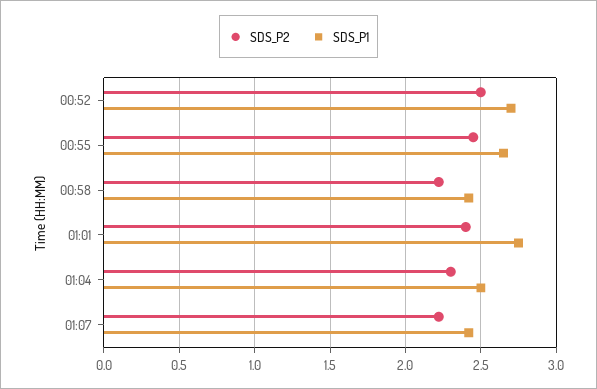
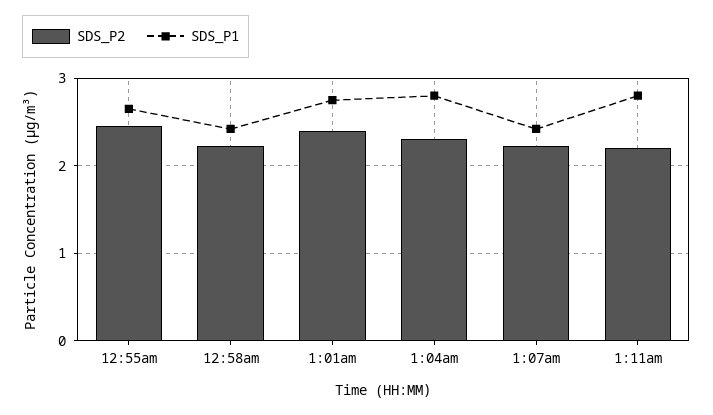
SDS_P2, 00:52: 2.5 -> none
SDS_P1, 00:52: 2.7 -> none
SDS_P1, 01:04: 2.5 -> 2.8
SDS_P2, 1:11am: none -> 2.2
SDS_P1, 1:11am: none -> 2.8

